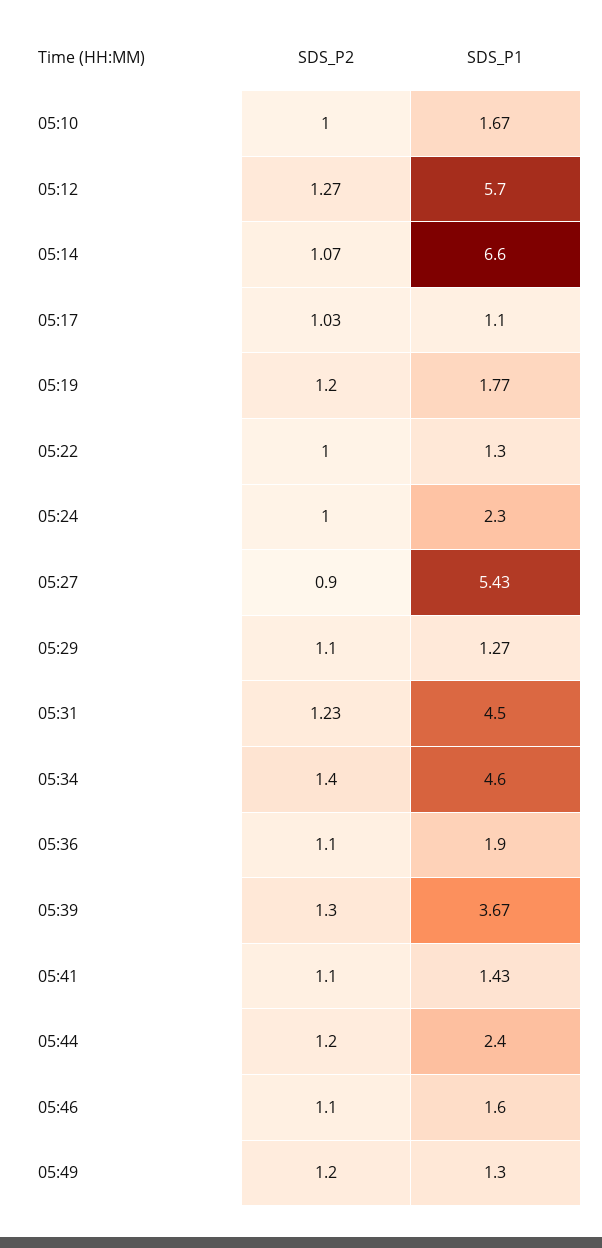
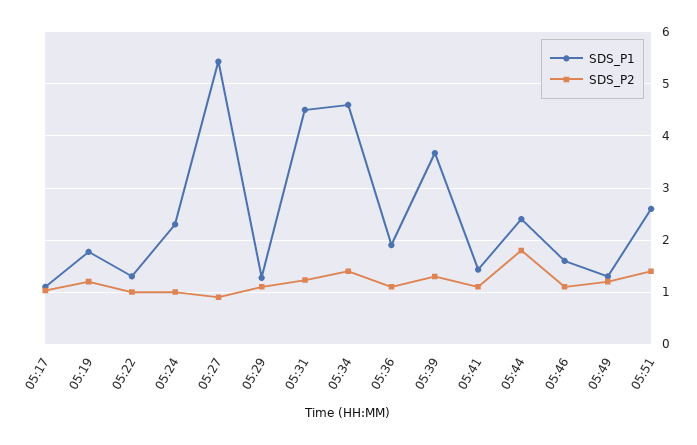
SDS_P2, 05:10: 1 -> none
SDS_P1, 05:10: 1.67 -> none
SDS_P2, 05:12: 1.27 -> none
SDS_P1, 05:12: 5.7 -> none
SDS_P2, 05:14: 1.07 -> none
SDS_P1, 05:14: 6.6 -> none
SDS_P2, 05:44: 1.2 -> 1.8
SDS_P1, 05:51: none -> 2.6
SDS_P2, 05:51: none -> 1.4

